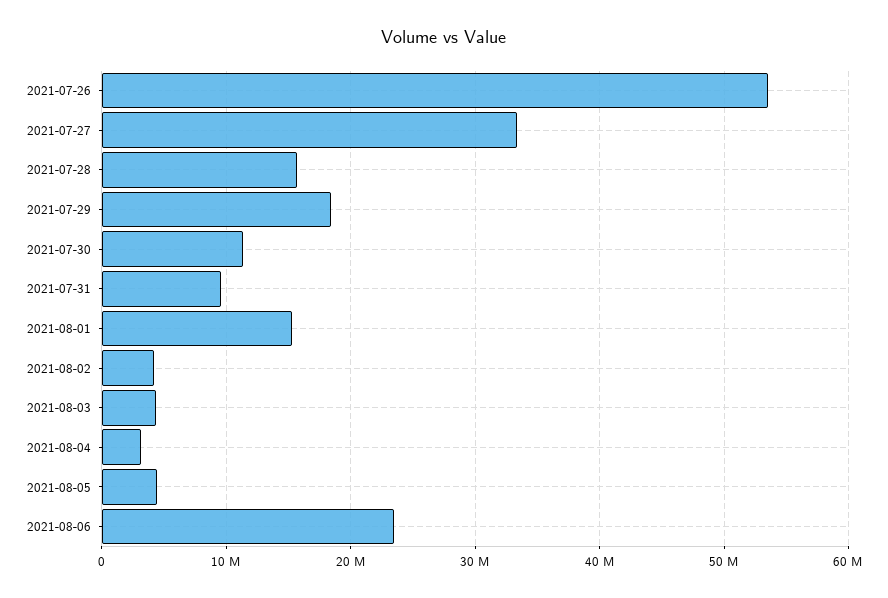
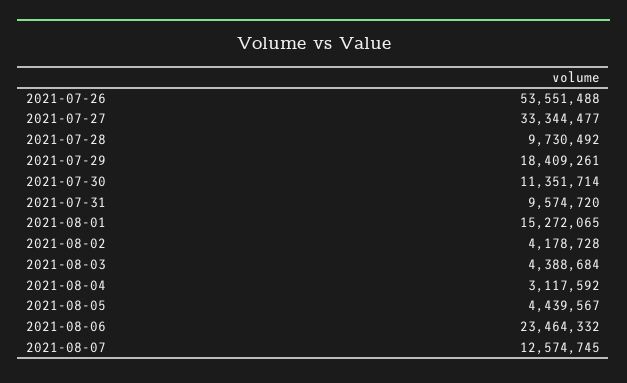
2021-07-28: 16000000 -> 9730492
2021-08-07: none -> 12574745

